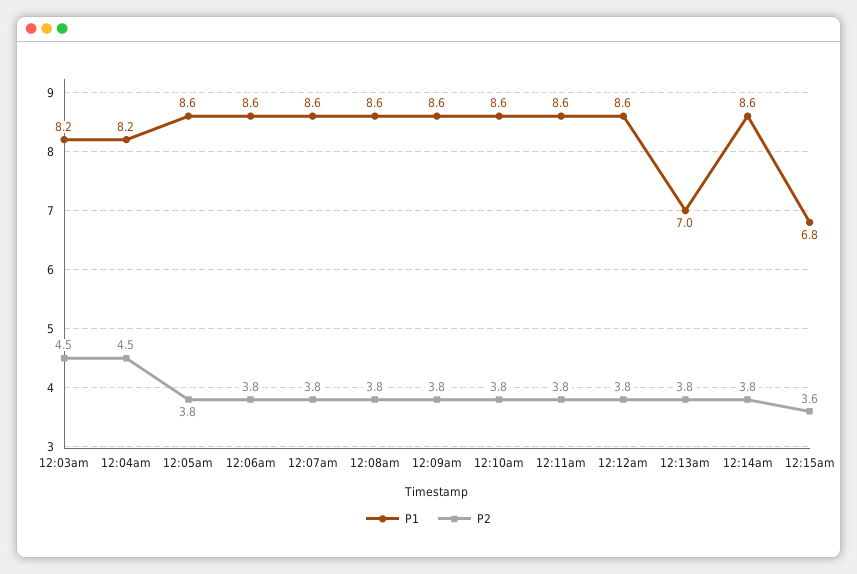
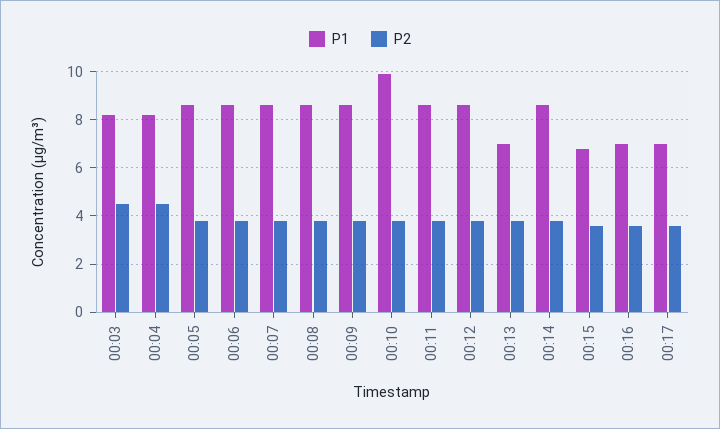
P1, 12:10am: 8.6 -> 10
P1, 00:16: none -> 7
P2, 00:16: none -> 3.5
P1, 00:17: none -> 7
P2, 00:17: none -> 3.5

